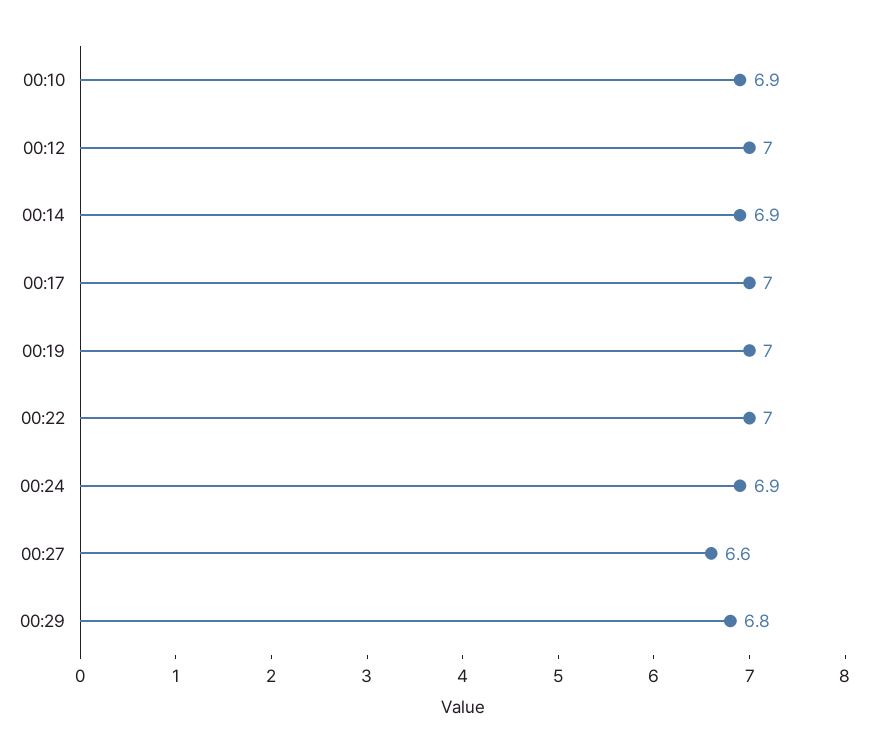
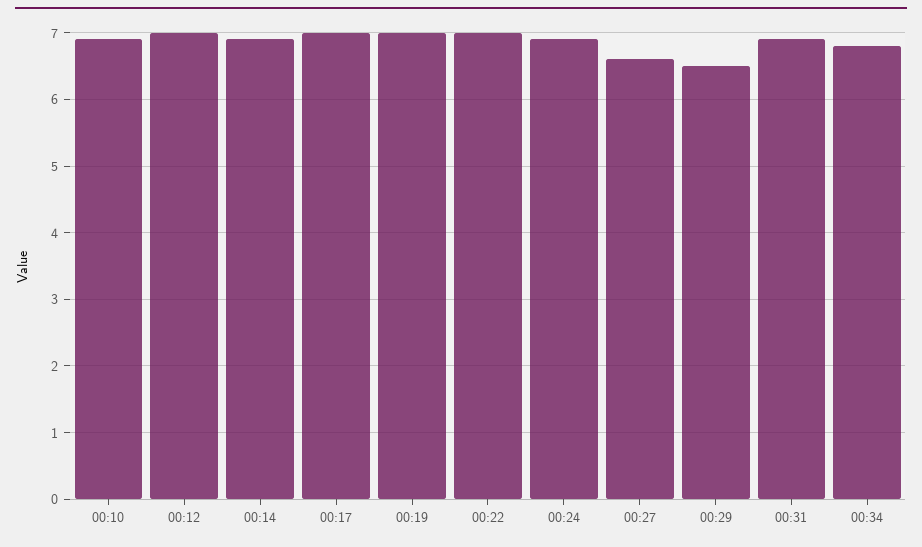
00:29: 6.8 -> 6.5
00:31: none -> 6.9
00:34: none -> 6.8

